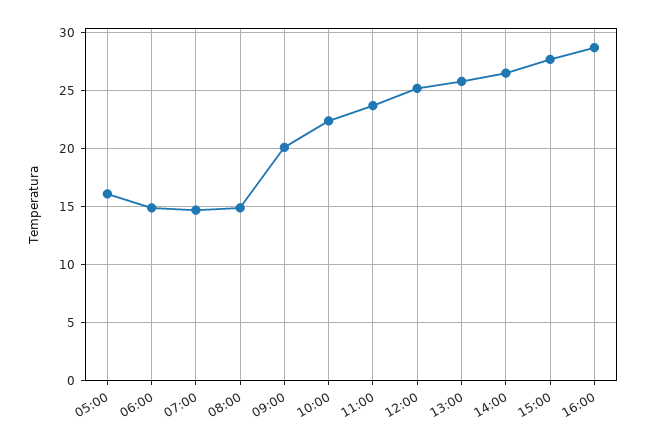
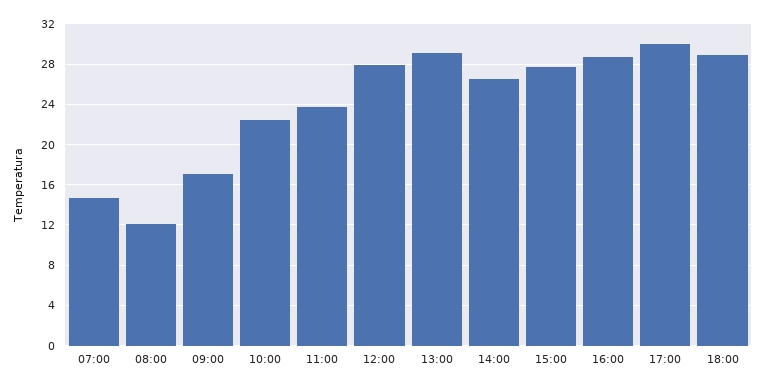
05:00: 16 -> none
06:00: 15 -> none
08:00: 15 -> 12
09:00: 20 -> 17
12:00: 25 -> 28
13:00: 26 -> 29
17:00: none -> 30
18:00: none -> 29

